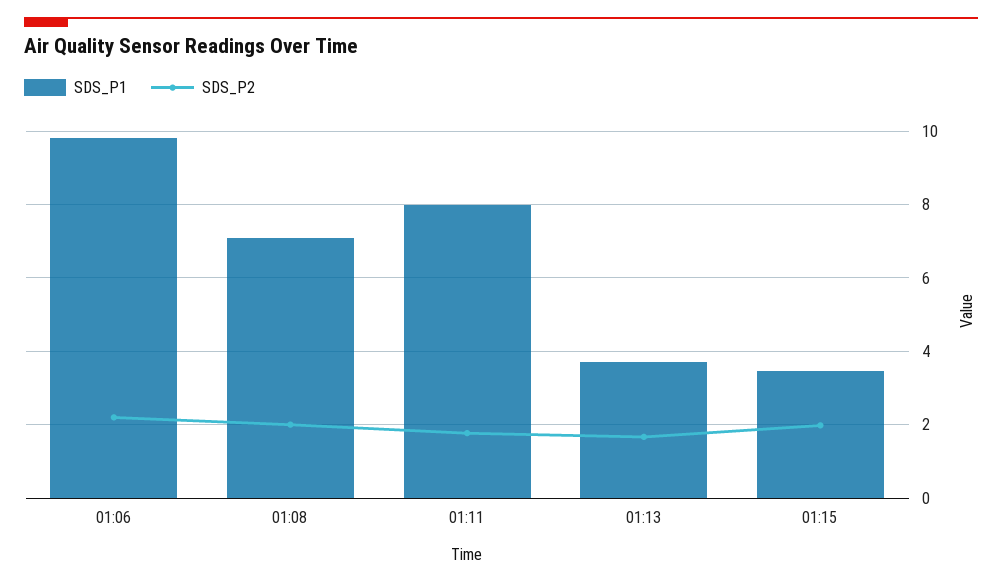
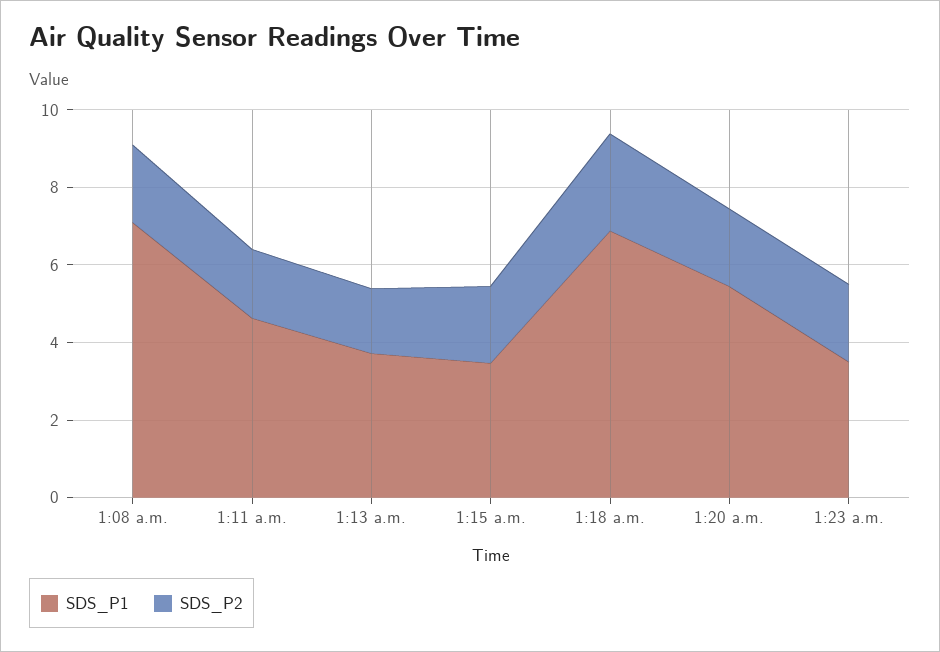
SDS_P1, 01:06: 9.8 -> none
SDS_P2, 01:06: 2.2 -> none
SDS_P1, 01:11: 8 -> 4.5
SDS_P1, 1:18 a.m.: none -> 7
SDS_P2, 1:18 a.m.: none -> 2.5
SDS_P1, 1:20 a.m.: none -> 5.5
SDS_P2, 1:20 a.m.: none -> 2
SDS_P1, 1:23 a.m.: none -> 3.5
SDS_P2, 1:23 a.m.: none -> 2

